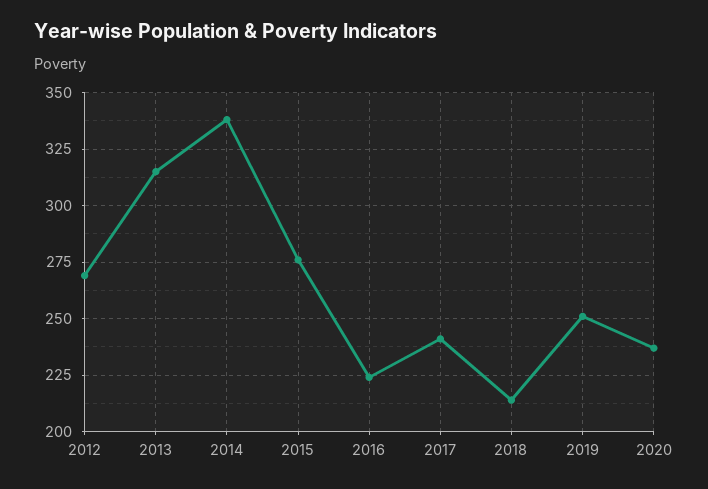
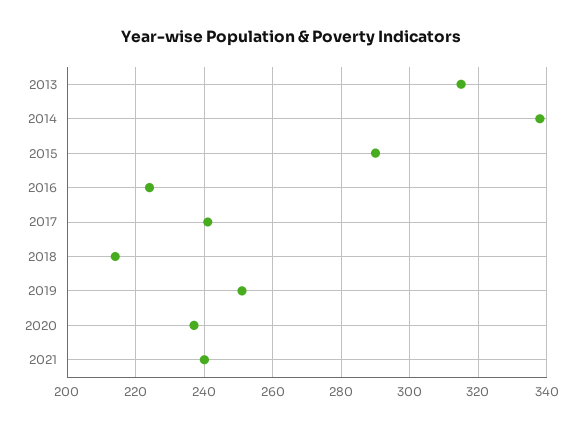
2012: 270 -> none
2015: 275 -> 290
2021: none -> 240

